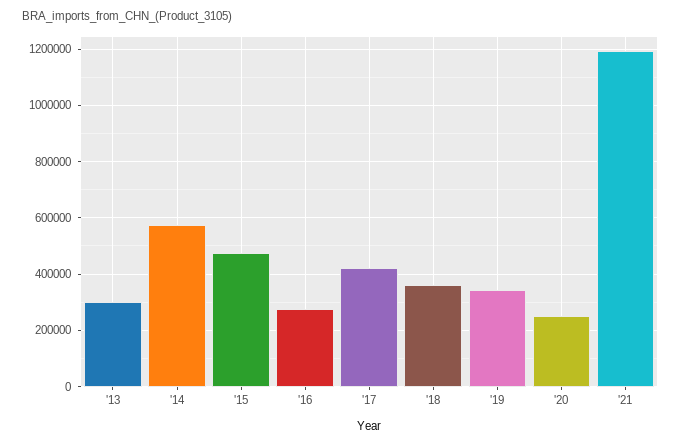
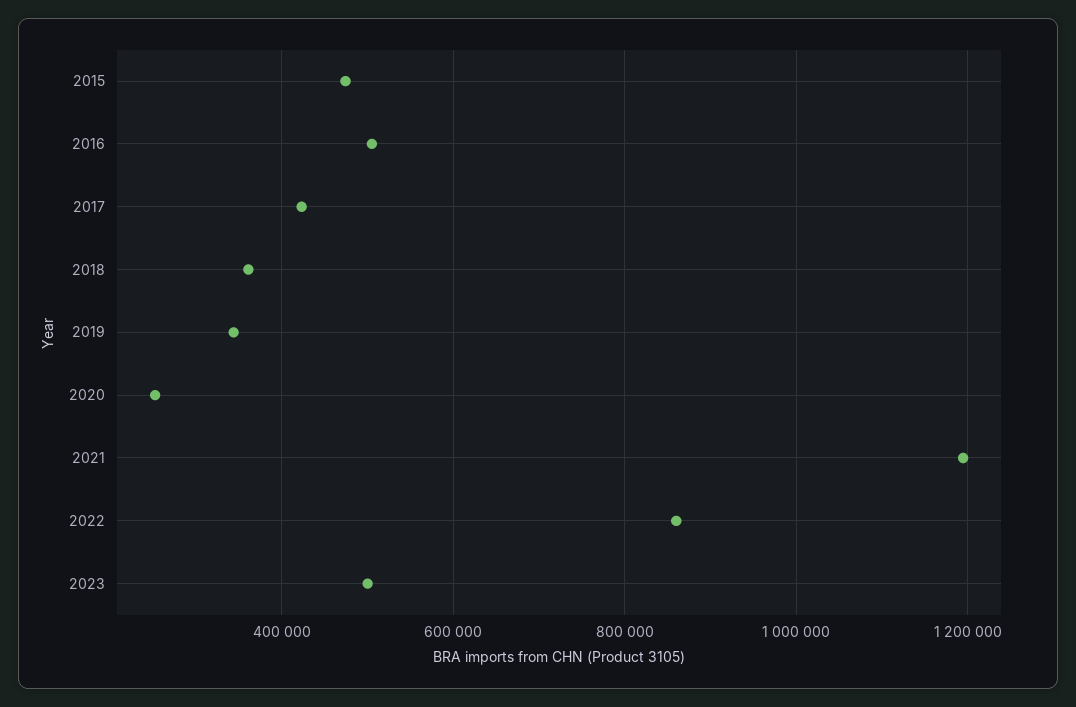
'13: 300000 -> none
'14: 575000 -> none
'16: 275000 -> 500000
2022: none -> 860000
2023: none -> 500000

